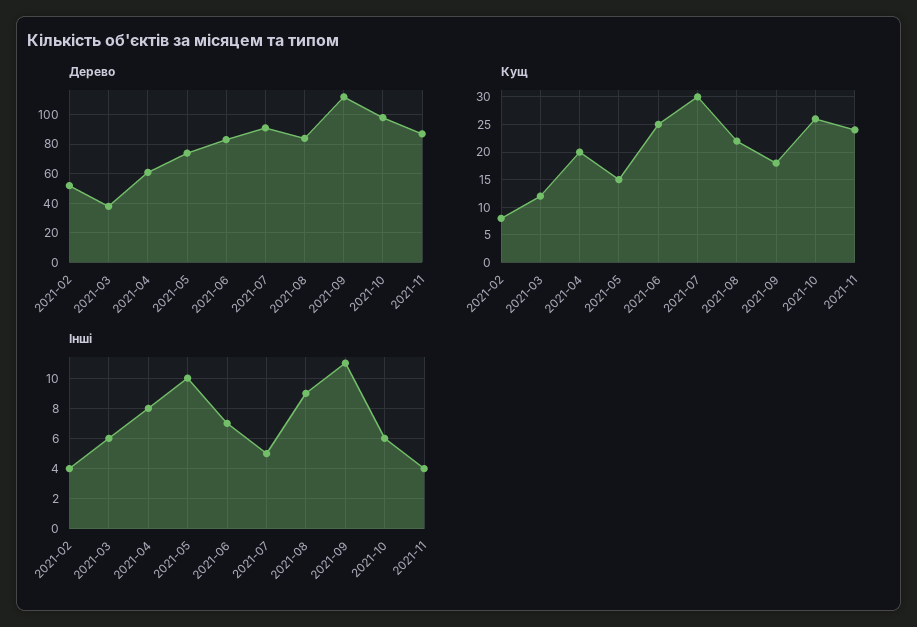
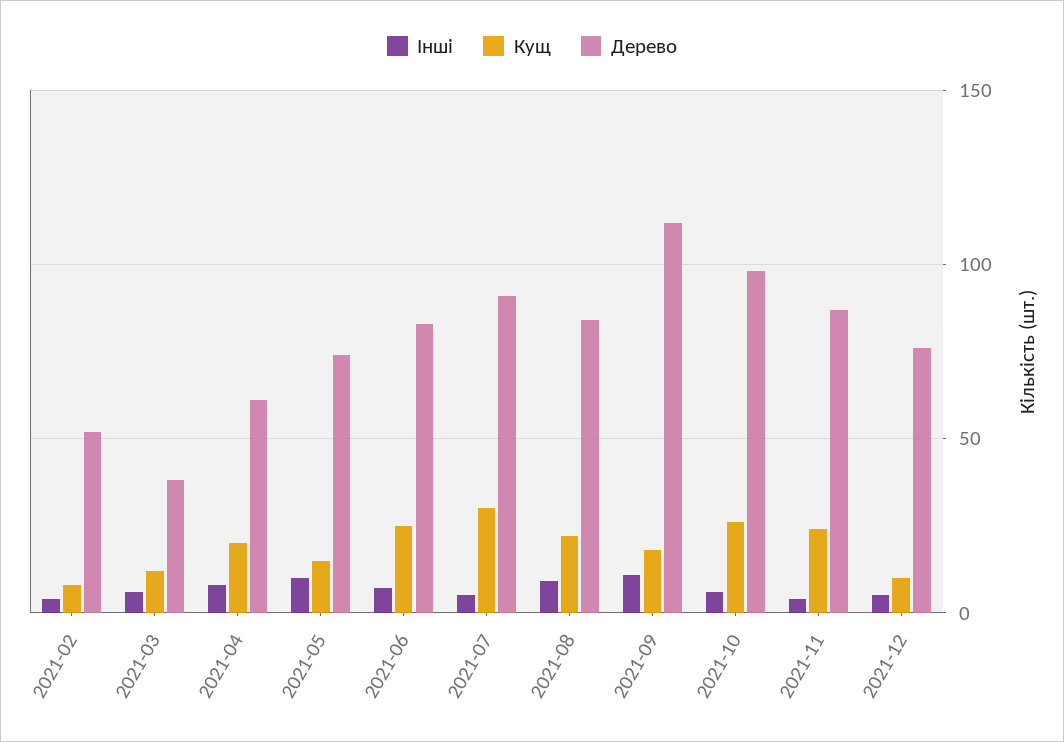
Інші, 2021-12: none -> 5
Кущ, 2021-12: none -> 10
Дерево, 2021-12: none -> 75

